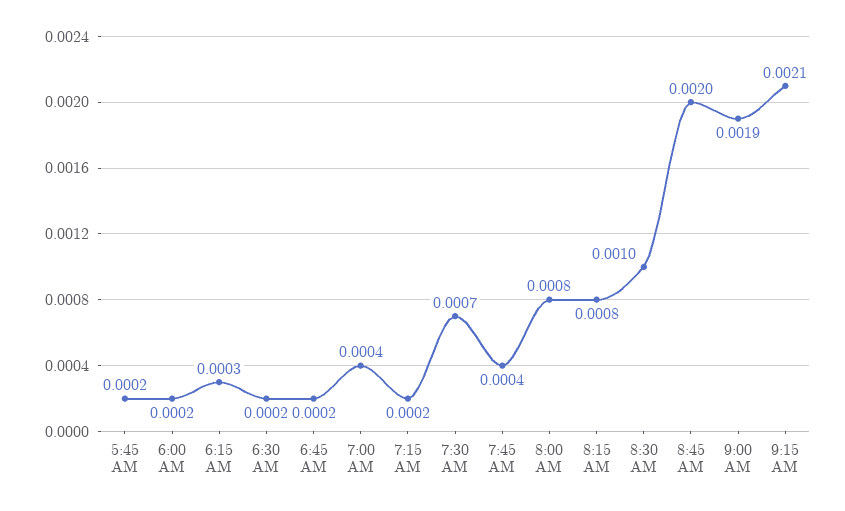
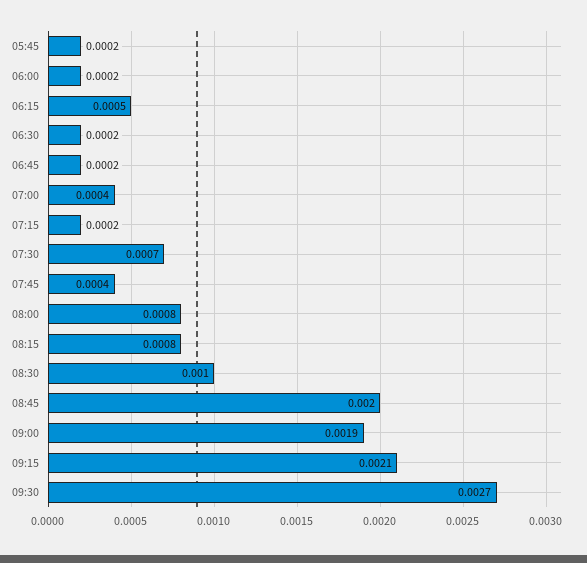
6:15 AM: 0.0003 -> 0.0005
09:30: none -> 0.0027

